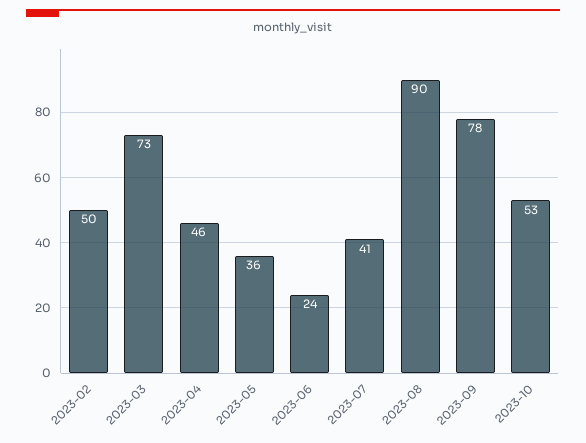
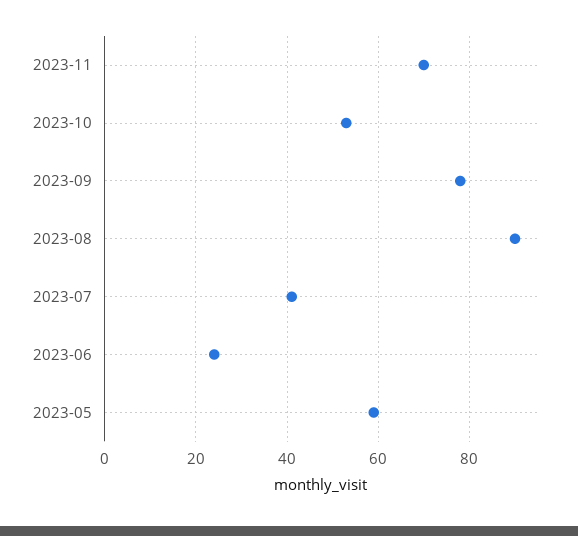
2023-02: 50 -> none
2023-03: 73 -> none
2023-04: 46 -> none
2023-05: 36 -> 60
2023-11: none -> 70

